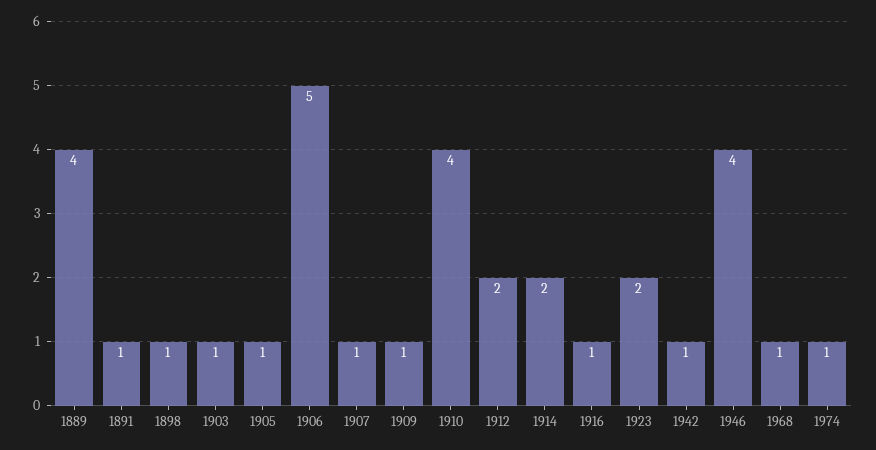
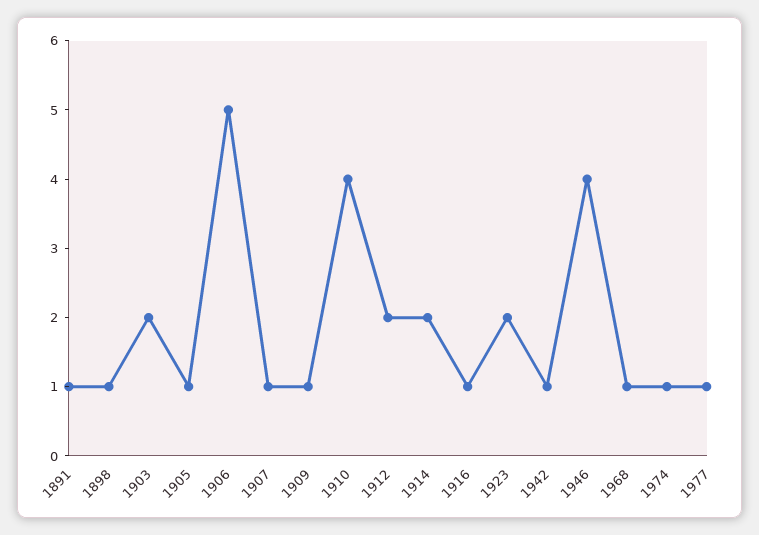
1889: 4 -> none
1903: 1 -> 2
1977: none -> 1

